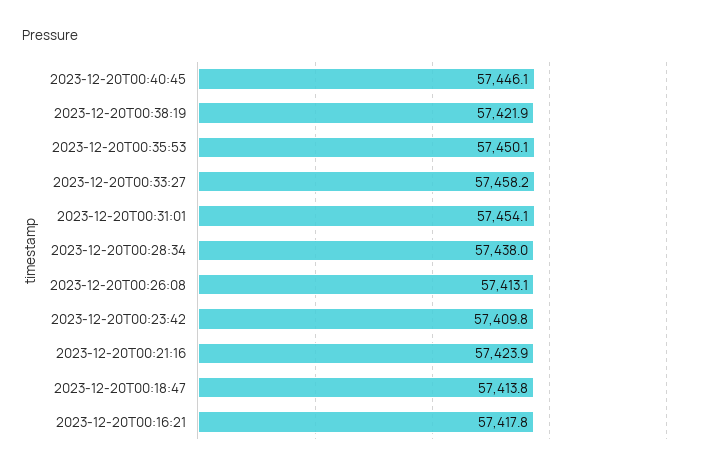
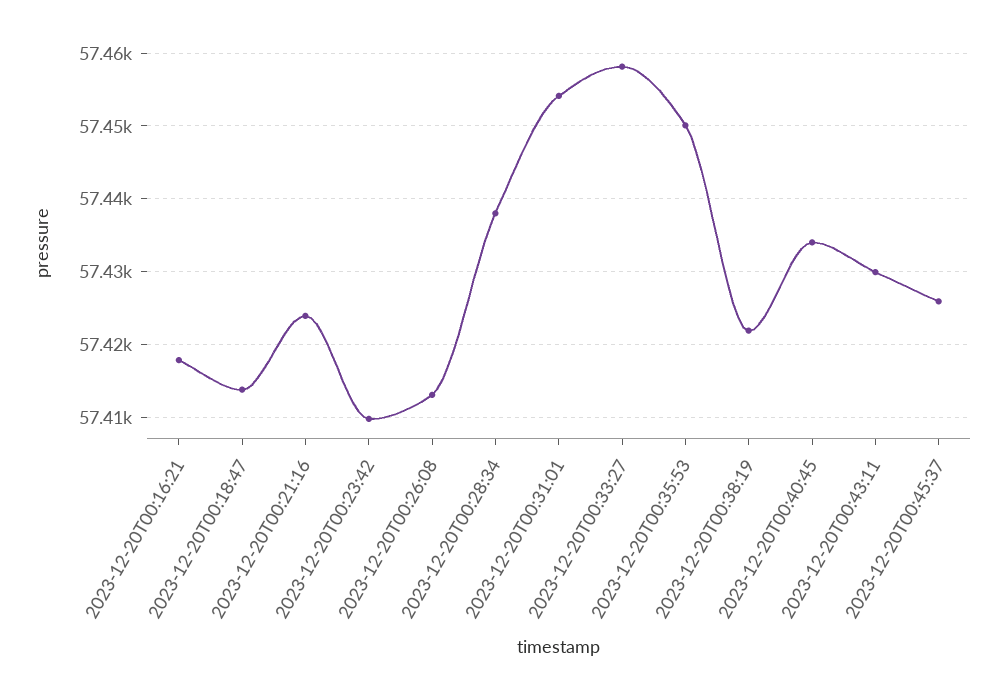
2023-12-20T00:40:45: 57446.1 -> 57434
2023-12-20T00:43:11: none -> 57430
2023-12-20T00:45:37: none -> 57426

